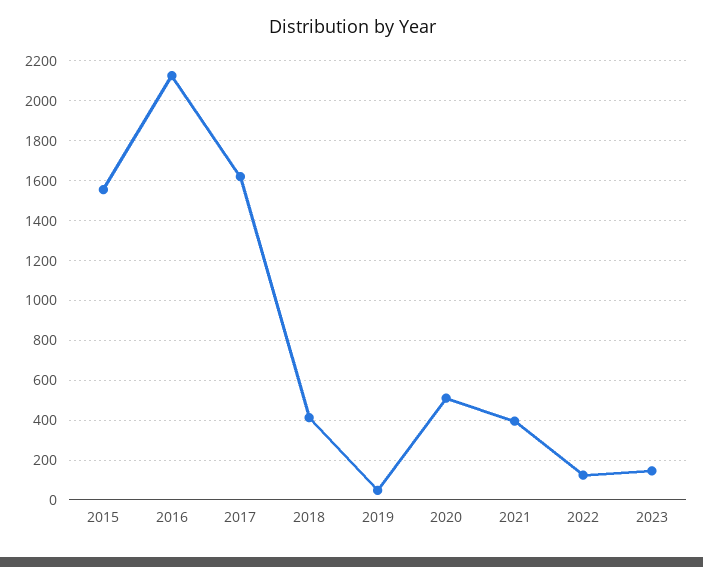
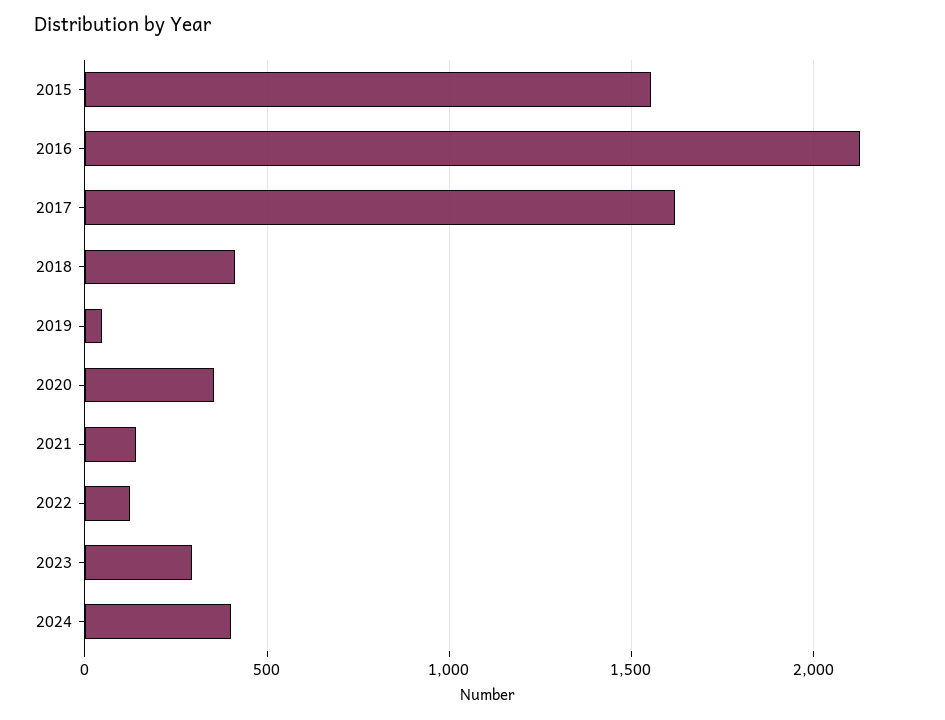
2020: 500 -> 350
2021: 400 -> 150
2023: 150 -> 300
2024: none -> 400

